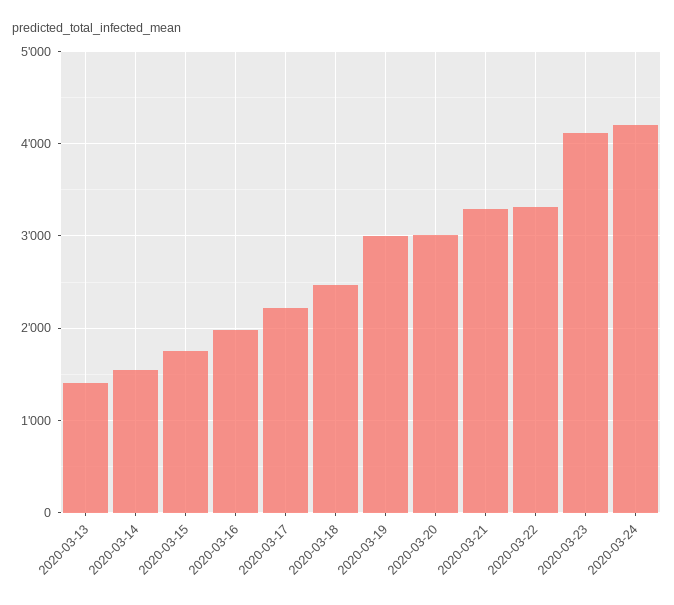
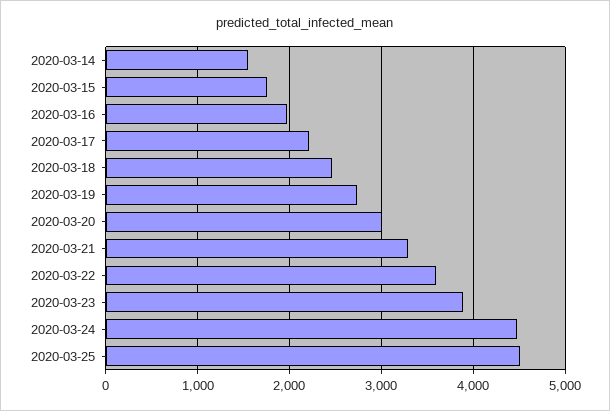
2020-03-13: 1400 -> none
2020-03-19: 3000 -> 2700
2020-03-22: 3300 -> 3600
2020-03-23: 4100 -> 3900
2020-03-24: 4200 -> 4500
2020-03-25: none -> 4500

